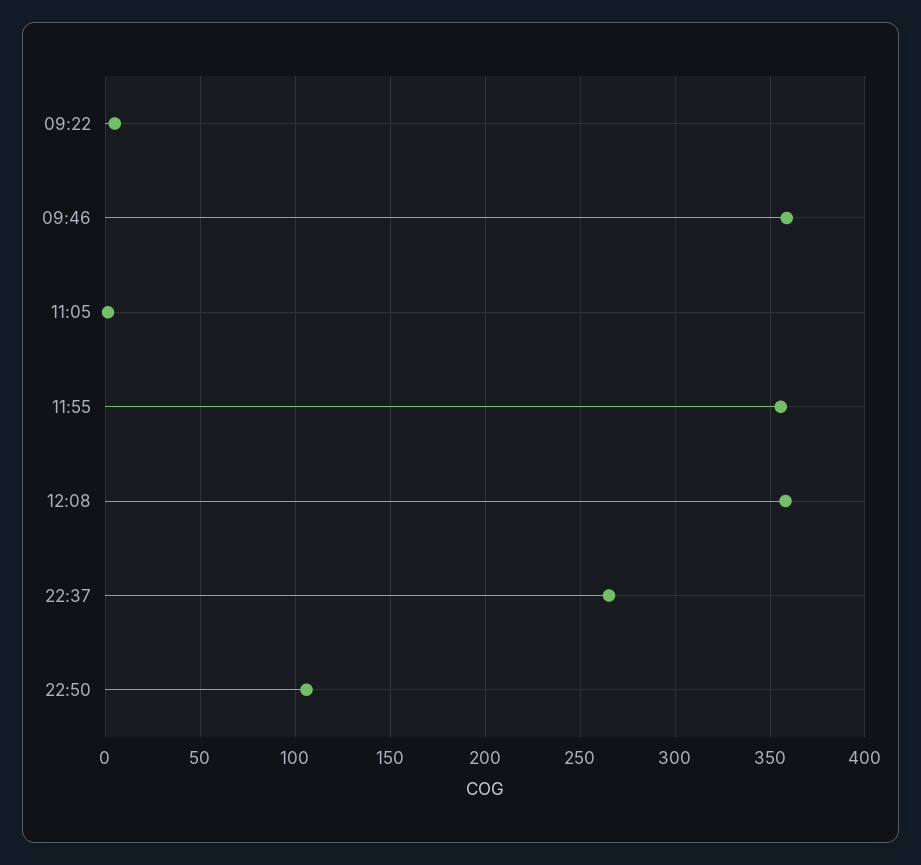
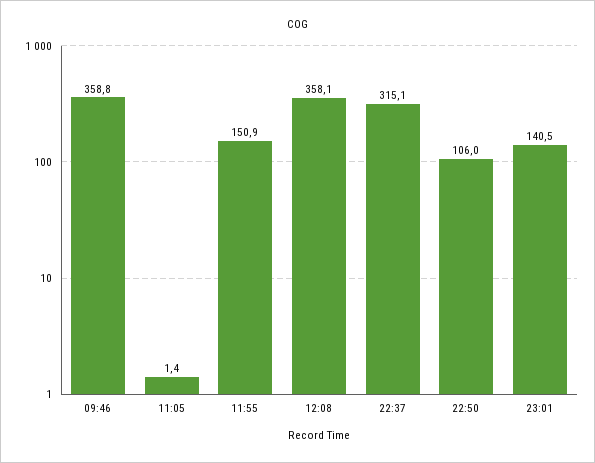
09:22: 5 -> none
11:55: 355 -> 150.9
22:37: 265 -> 315.1
23:01: none -> 140.5

